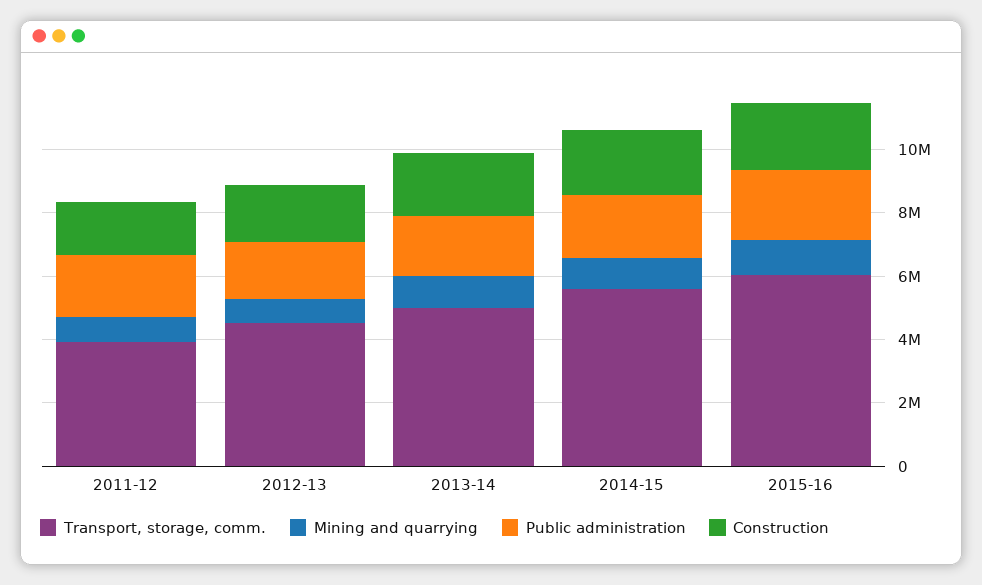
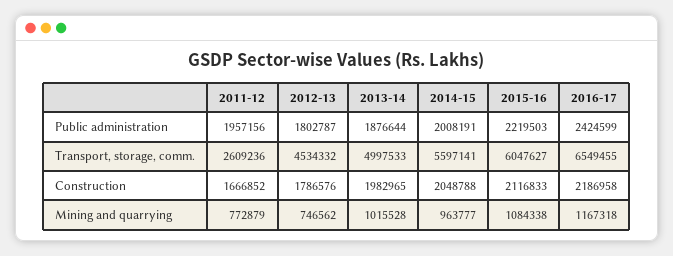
Transport, storage, comm., 2011-12: 4000000 -> 2609236
Public administration, 2016-17: none -> 2424599
Transport, storage, comm., 2016-17: none -> 6549455
Construction, 2016-17: none -> 2186958
Mining and quarrying, 2016-17: none -> 1167318

